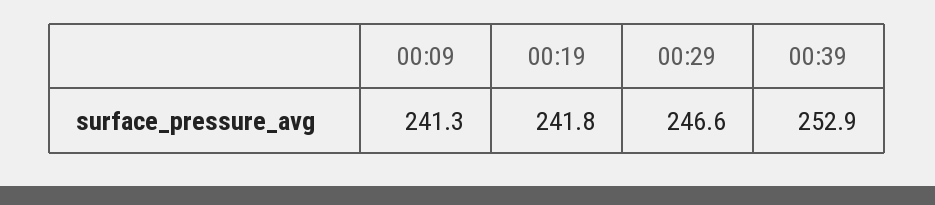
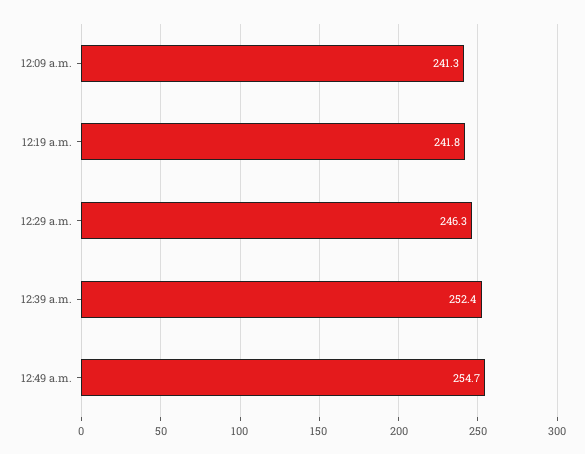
00:29: 246.6 -> 246.3
00:39: 252.9 -> 252.4
12:49 a.m.: none -> 254.7

